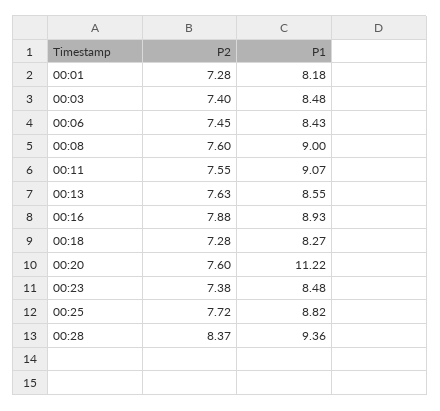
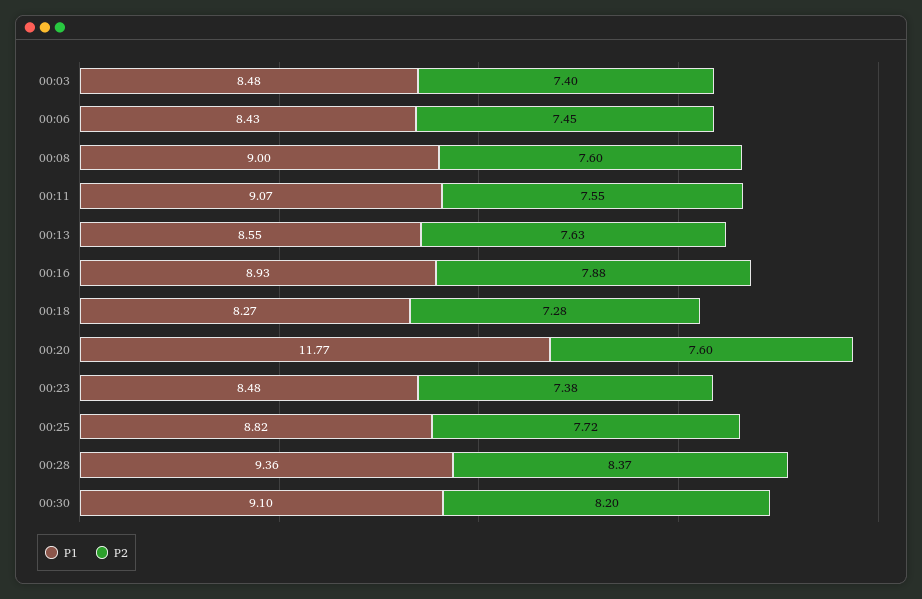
P2, 00:01: 7.28 -> none
P1, 00:01: 8.18 -> none
P1, 00:20: 11.22 -> 11.77
P1, 00:30: none -> 9.1
P2, 00:30: none -> 8.2

